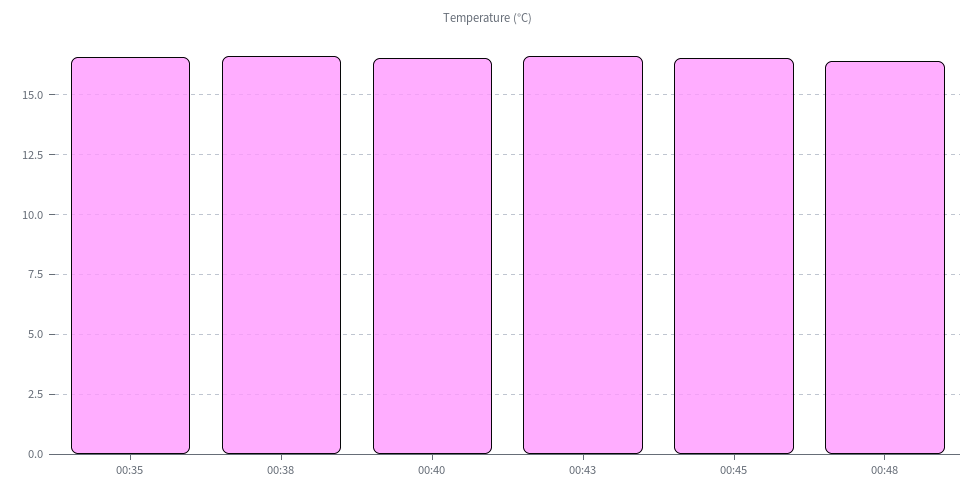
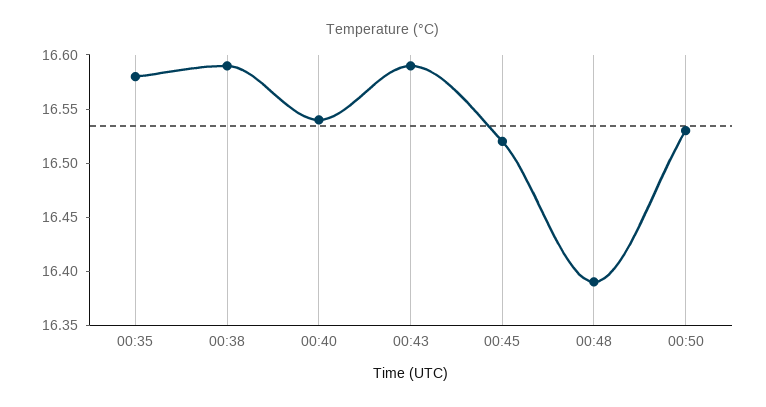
00:50: none -> 16.53

